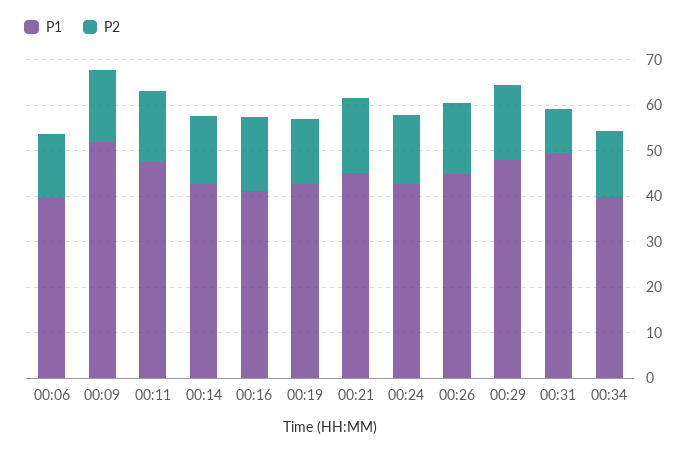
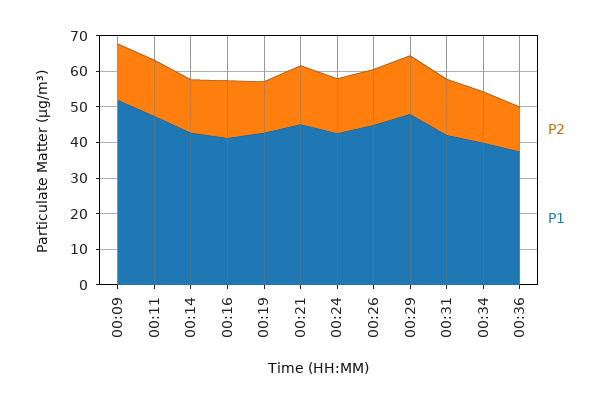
P1, 00:06: 40 -> none
P2, 00:06: 14 -> none
P1, 00:31: 50 -> 42.5
P2, 00:31: 10 -> 15
P2, 00:36: none -> 12.5
P1, 00:36: none -> 37.5

